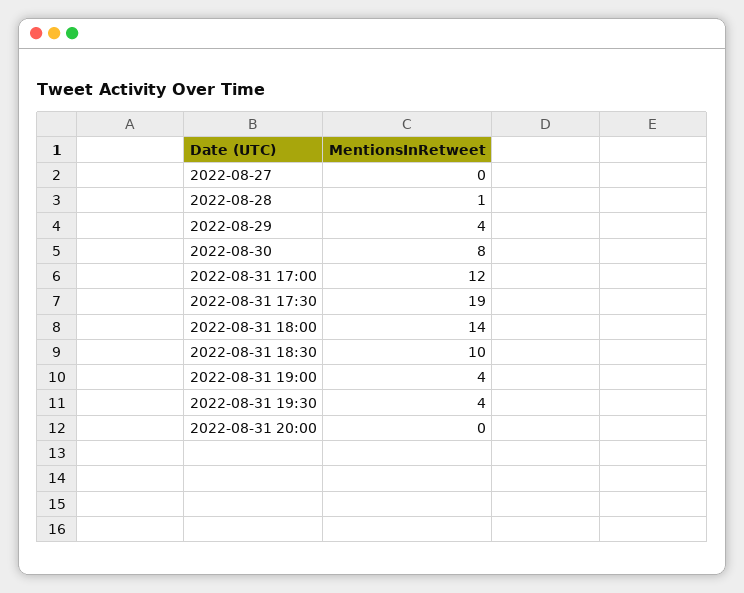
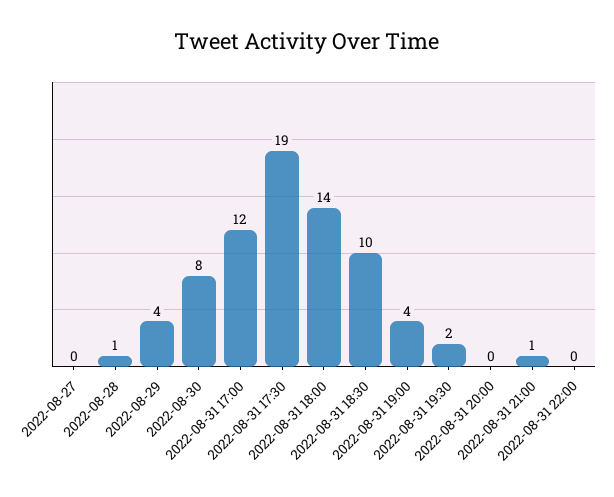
2022-08-31 19:30: 4 -> 2
2022-08-31 21:00: none -> 1
2022-08-31 22:00: none -> 0

